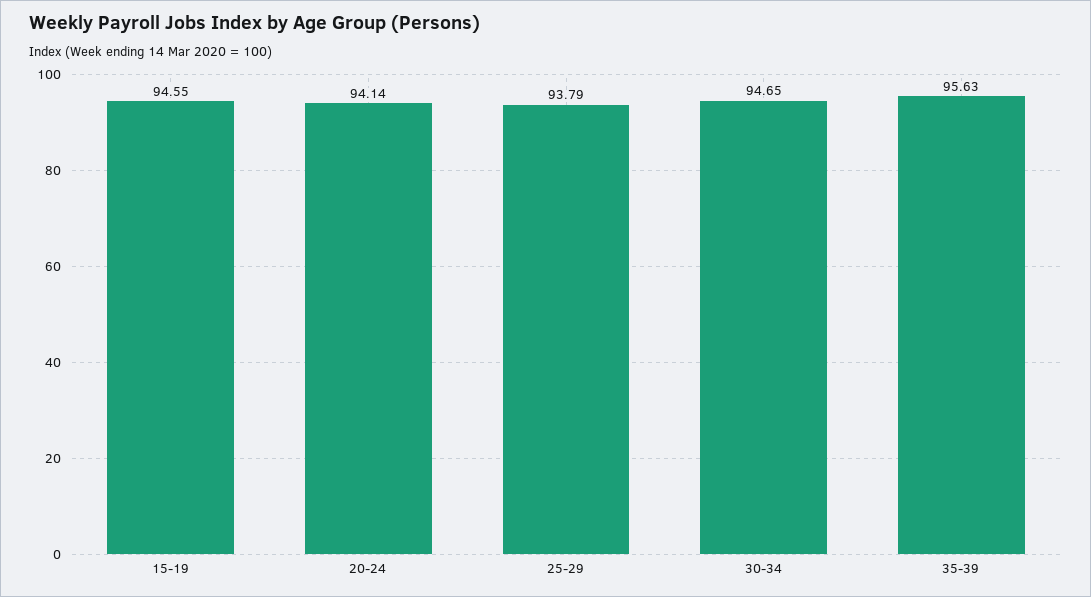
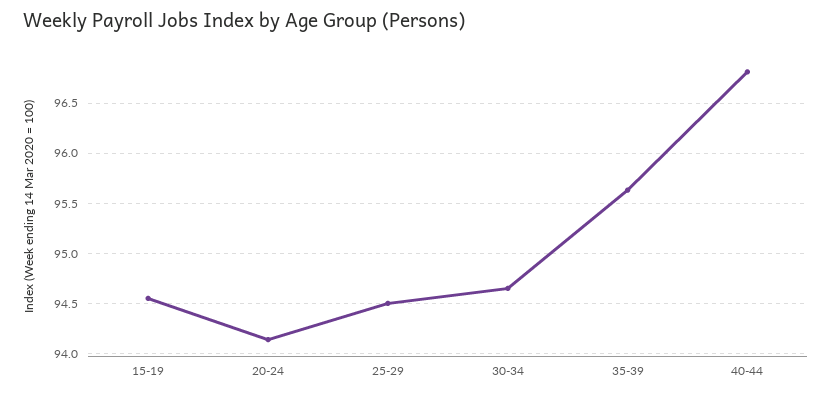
25-29: 93.79 -> 94.5
40-44: none -> 96.8

